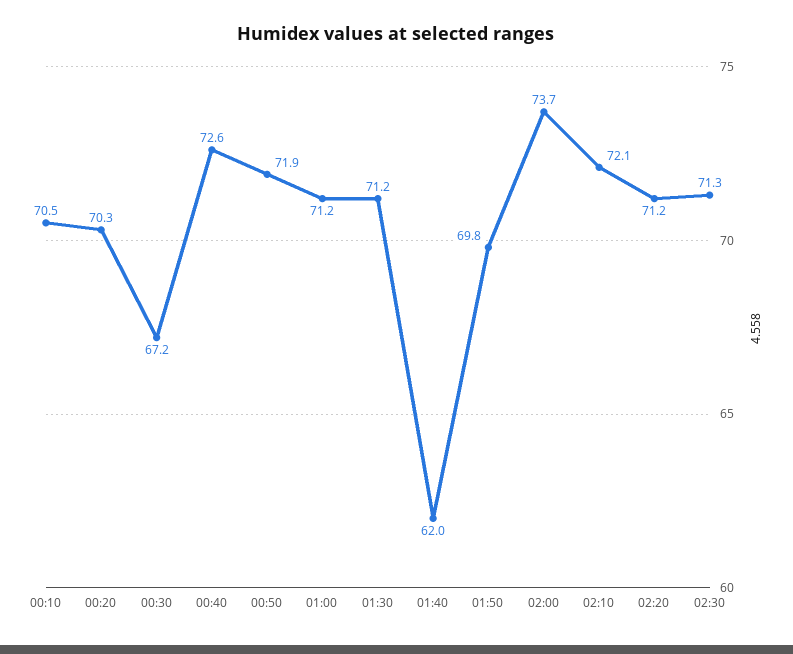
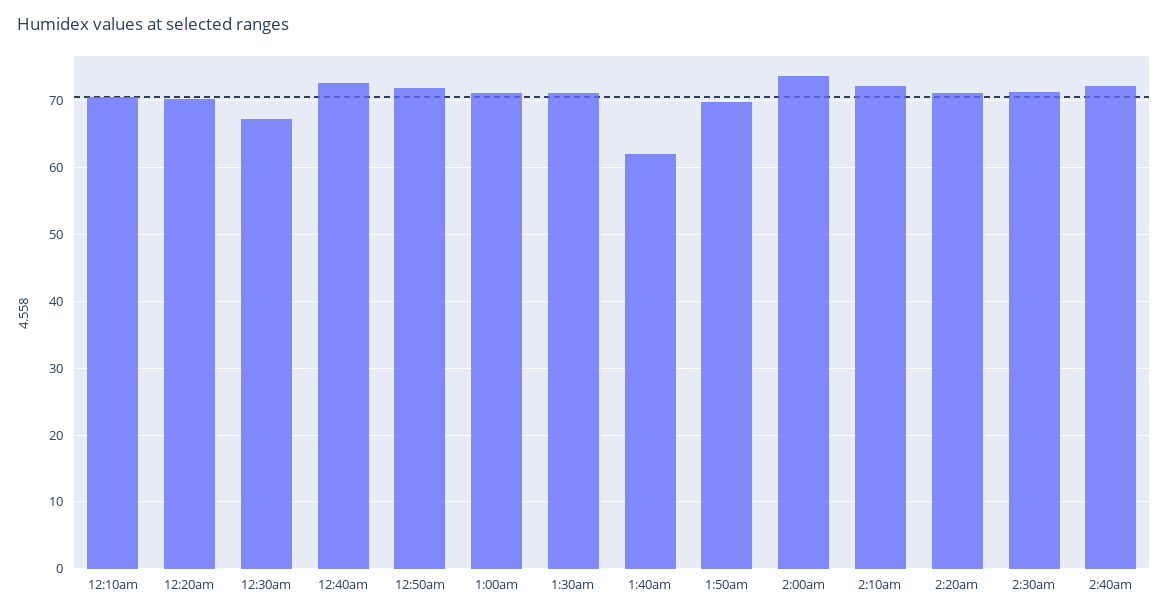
2:40am: none -> 72

